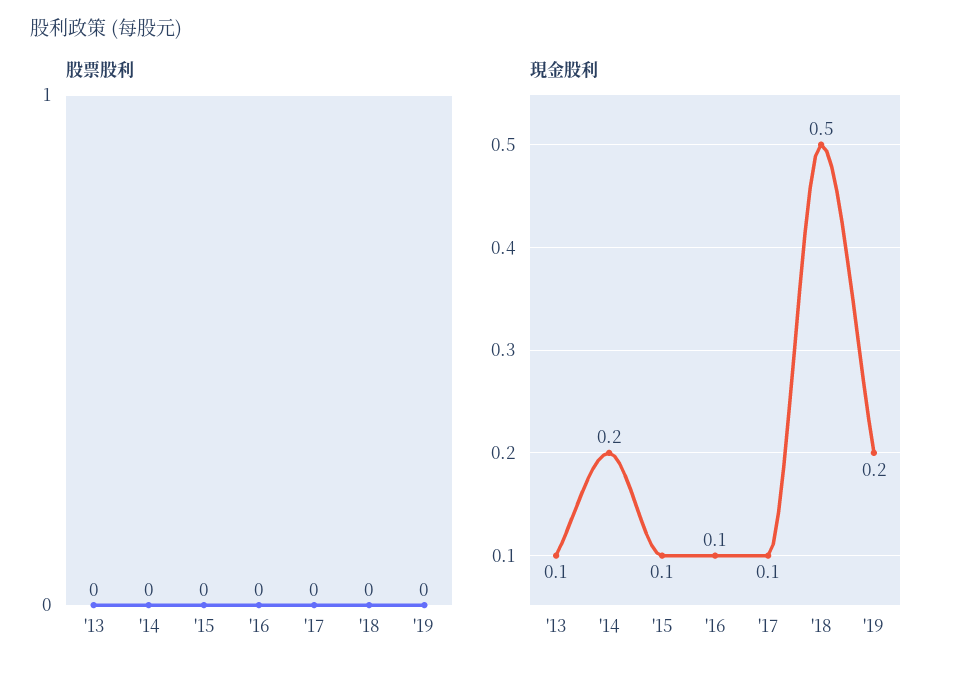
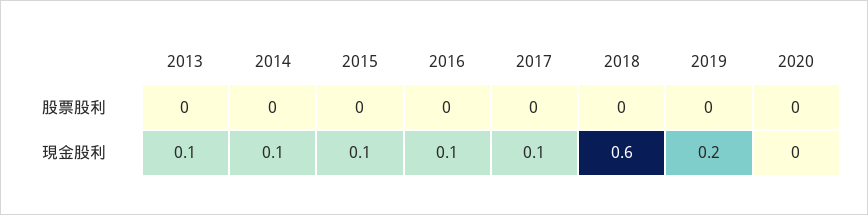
現金股利, '14: 0.2 -> 0.1
現金股利, '18: 0.5 -> 0.6
股票股利, 2020: none -> 0
現金股利, 2020: none -> 0

